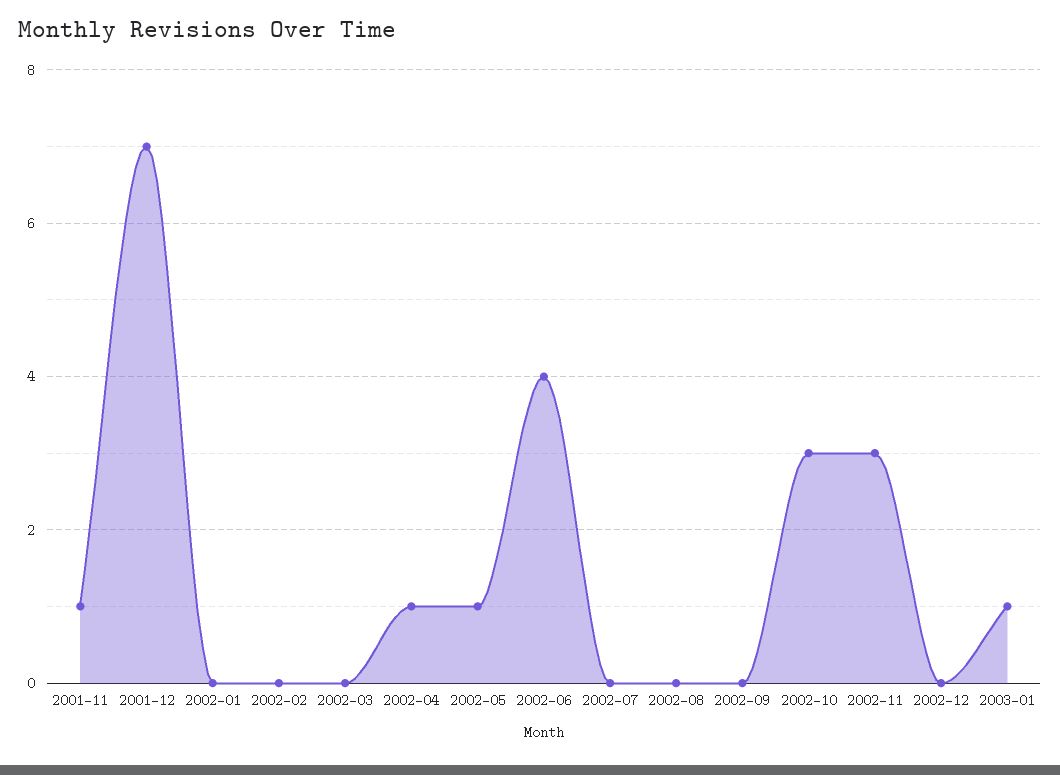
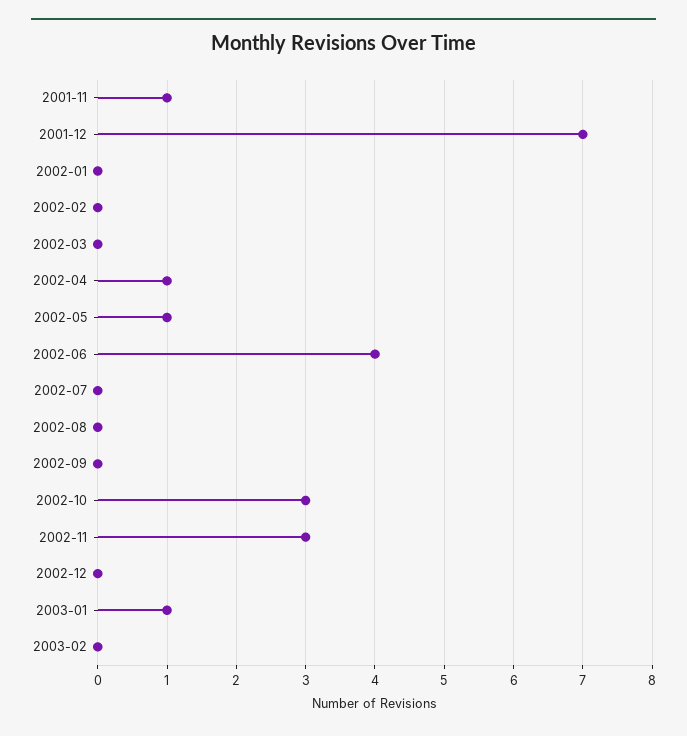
2003-02: none -> 0

